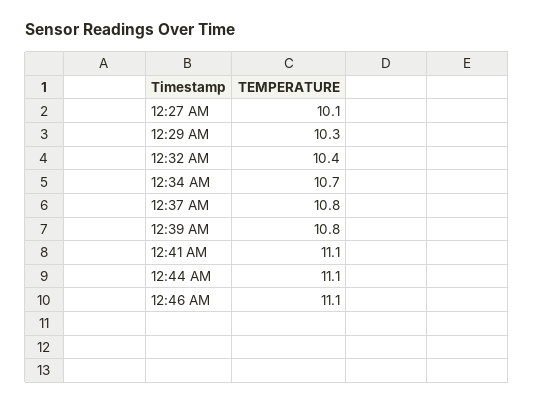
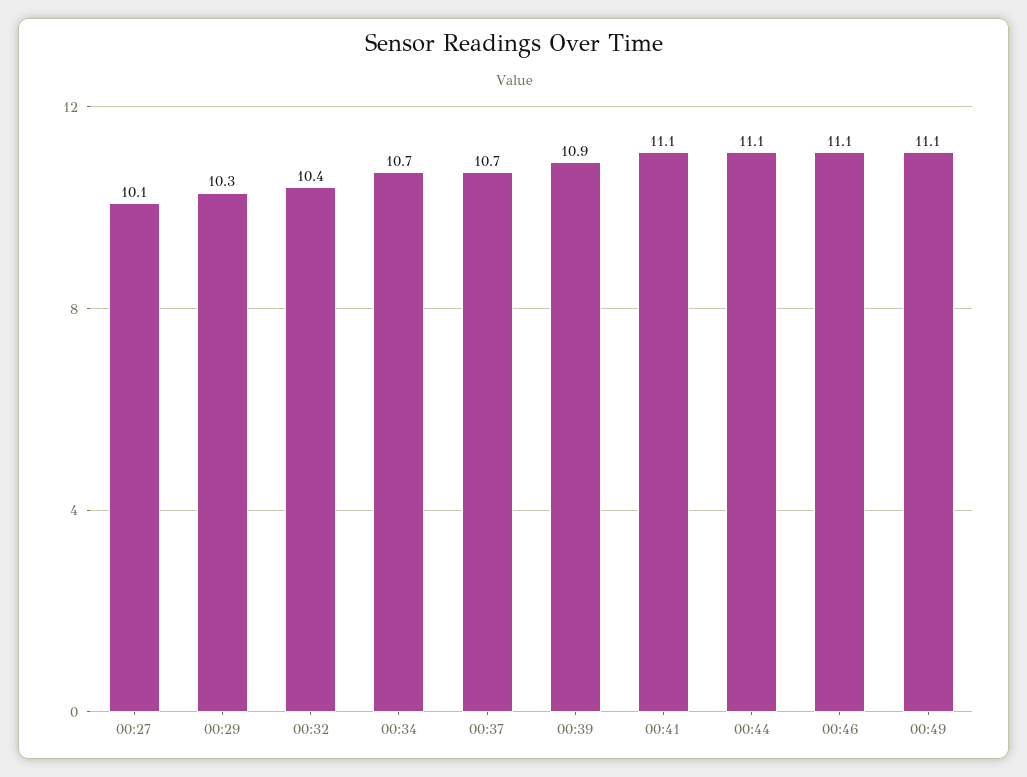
12:37 AM: 10.8 -> 10.7
12:39 AM: 10.8 -> 10.9
00:49: none -> 11.1

